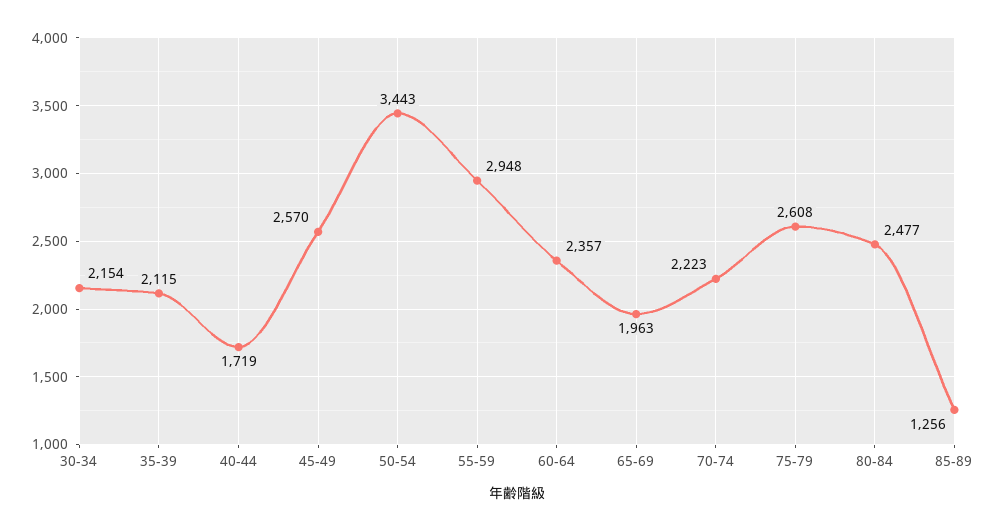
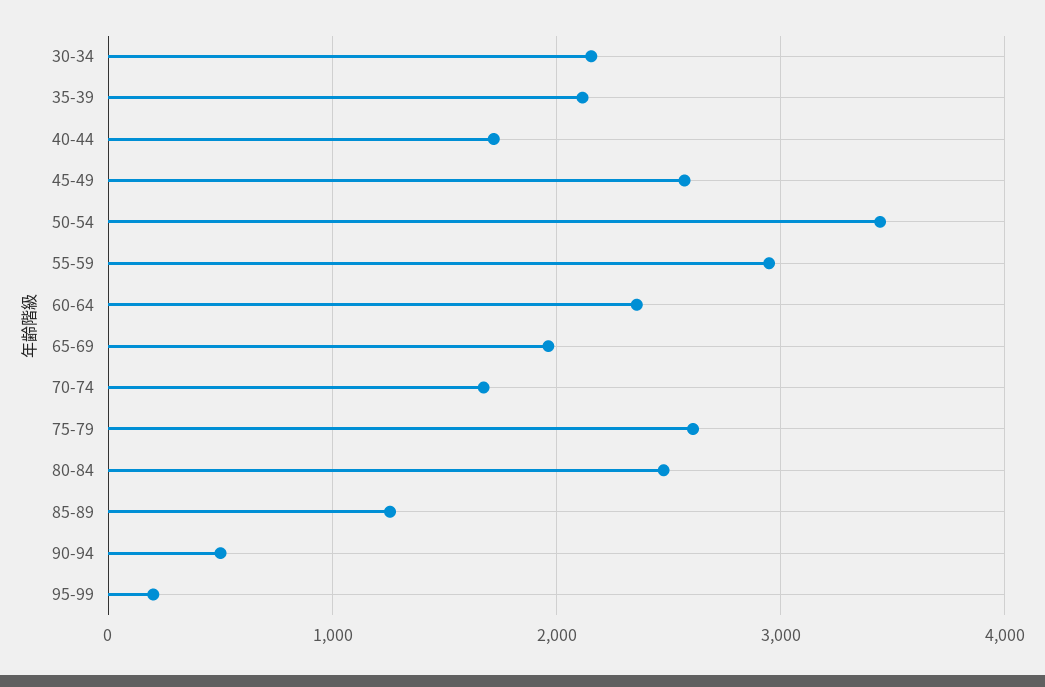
70-74: 2223 -> 1700
90-94: none -> 500
95-99: none -> 200

